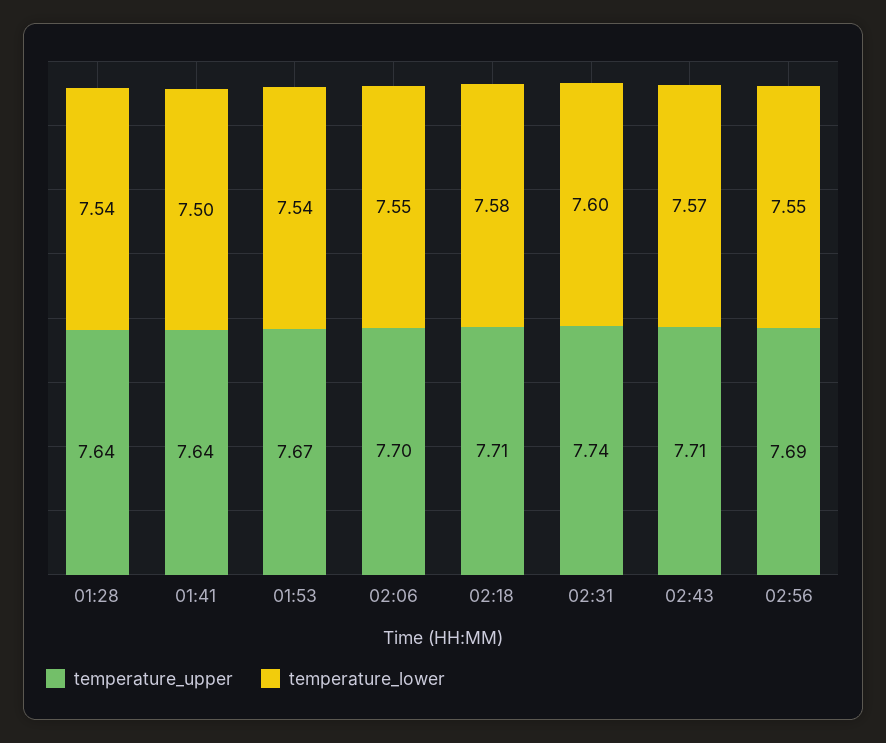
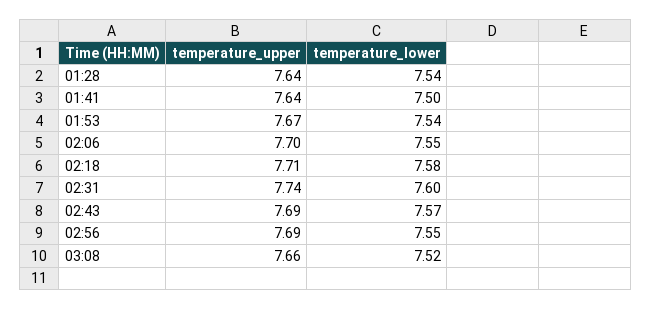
temperature_upper, 02:43: 7.71 -> 7.69
temperature_upper, 03:08: none -> 7.66
temperature_lower, 03:08: none -> 7.52

